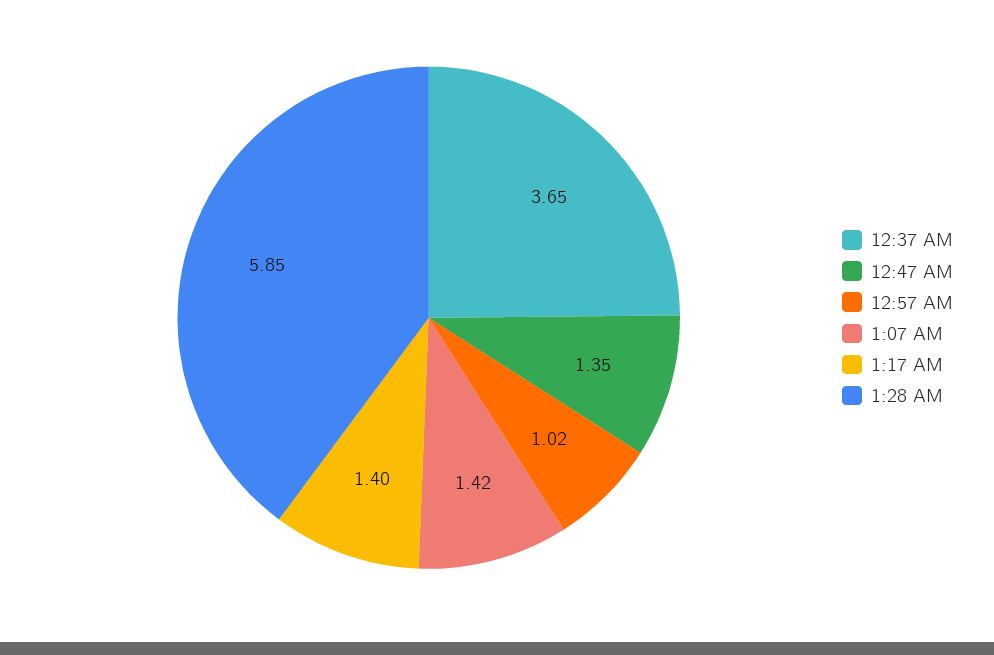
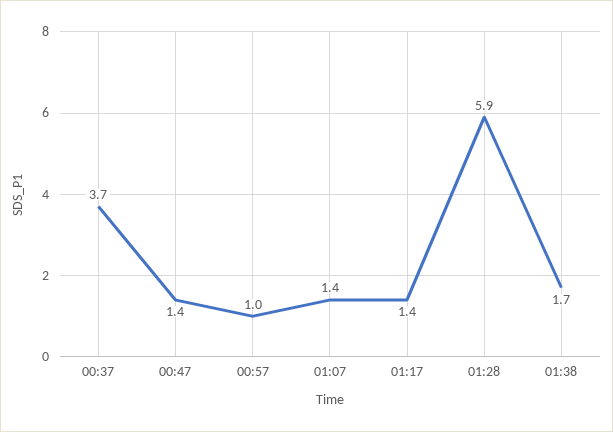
01:38: none -> 1.7

